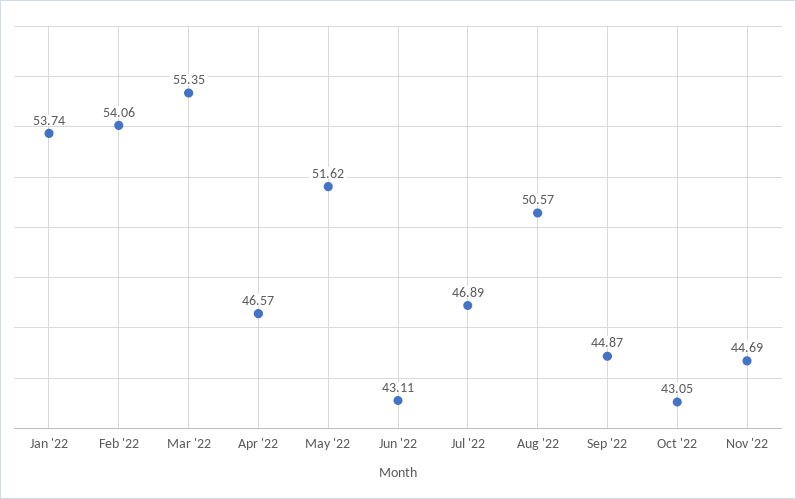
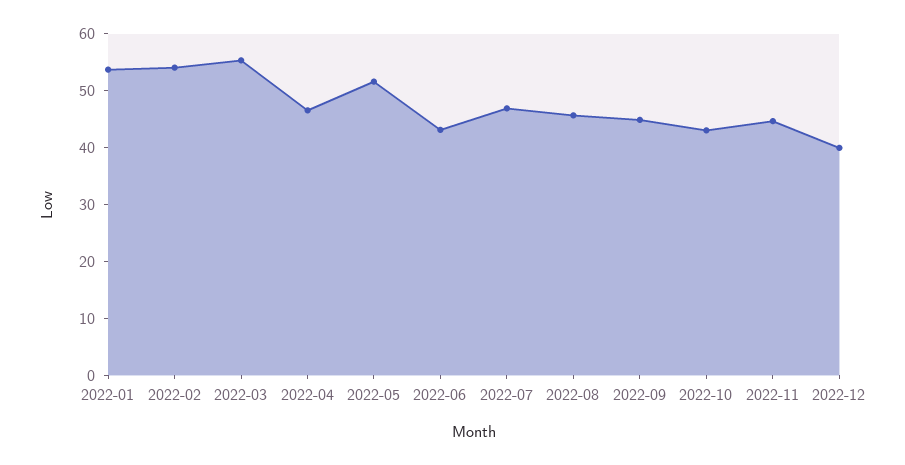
Aug '22: 50.57 -> 46
2022-12: none -> 40

